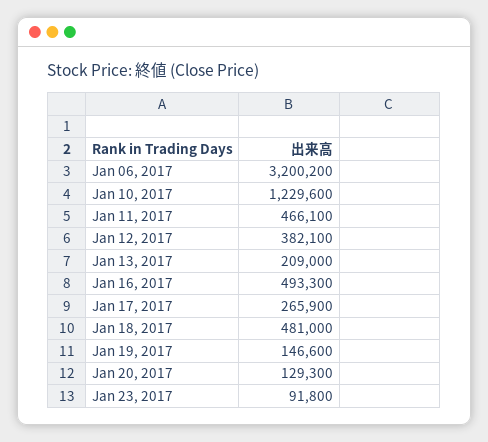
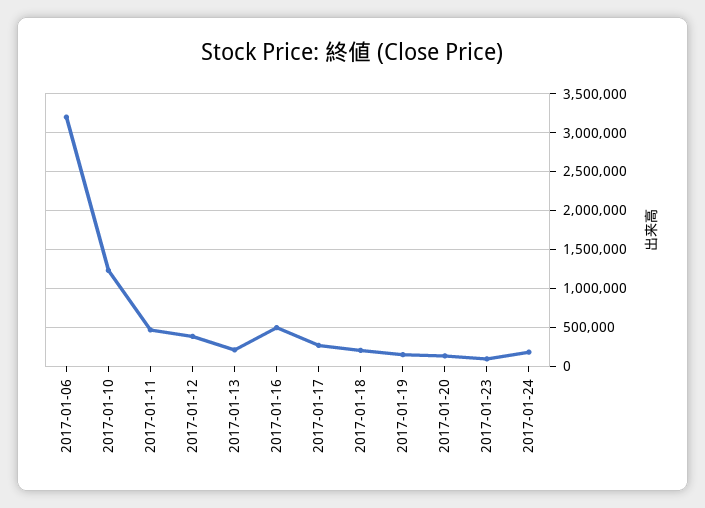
Jan 18, 2017: 481000 -> 200000
2017-01-24: none -> 200000

